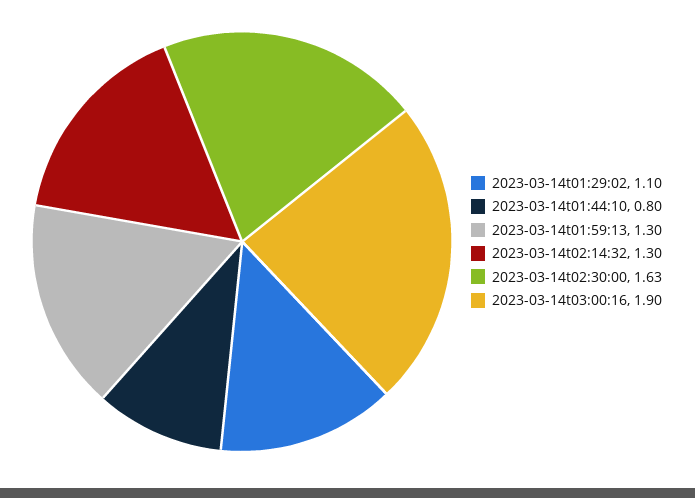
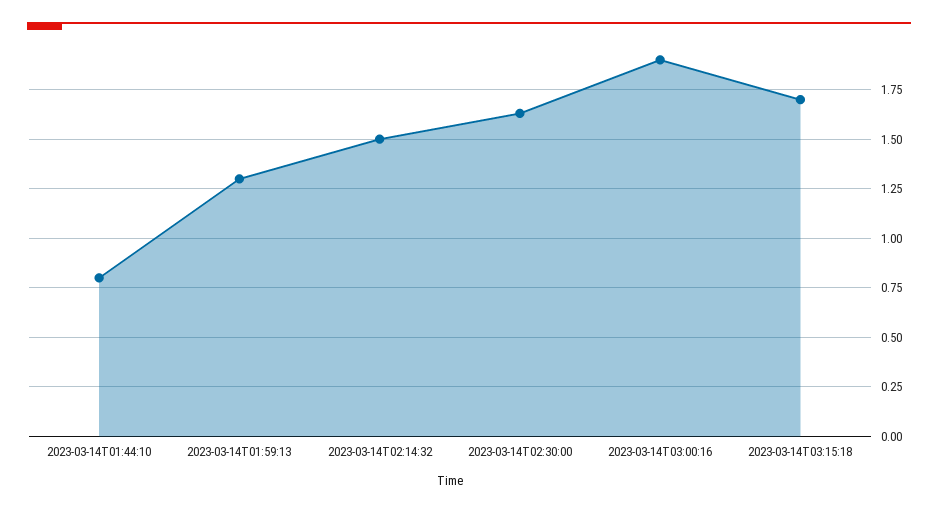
2023-03-14t01:29:02: 1.1 -> none
2023-03-14t02:14:32: 1.3 -> 1.5
2023-03-14T03:15:18: none -> 1.7

